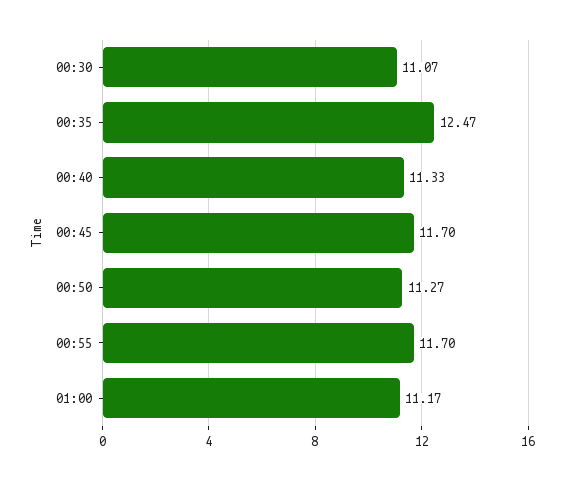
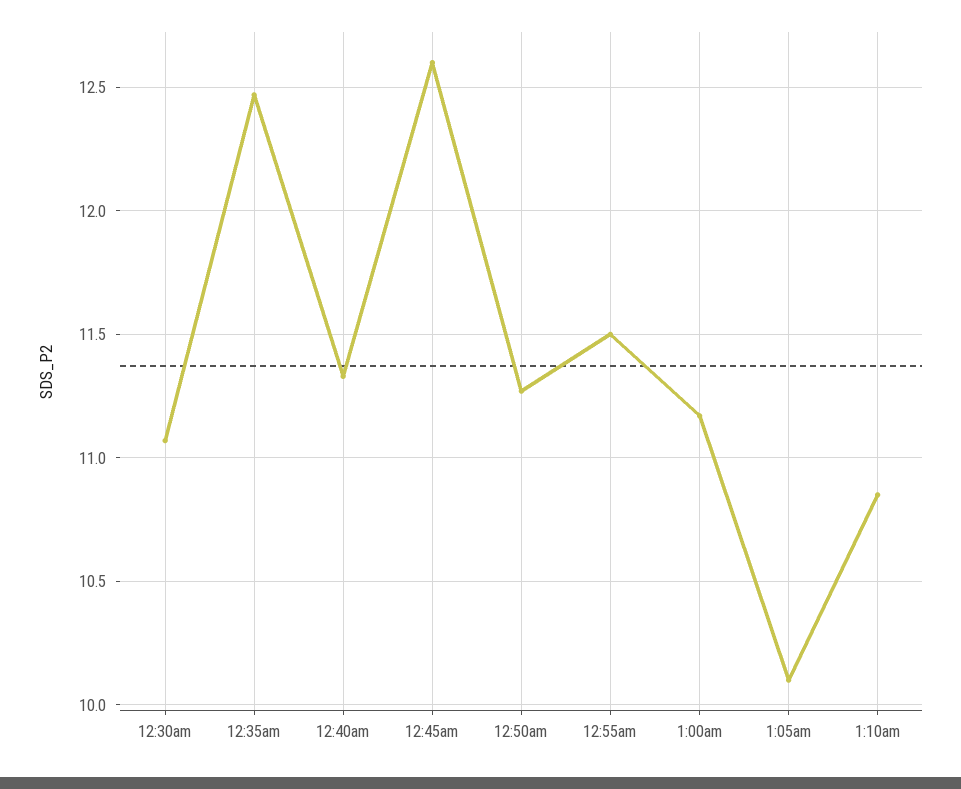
00:45: 11.7 -> 12.6
00:55: 11.7 -> 11.5
1:05am: none -> 10.1
1:10am: none -> 10.85

